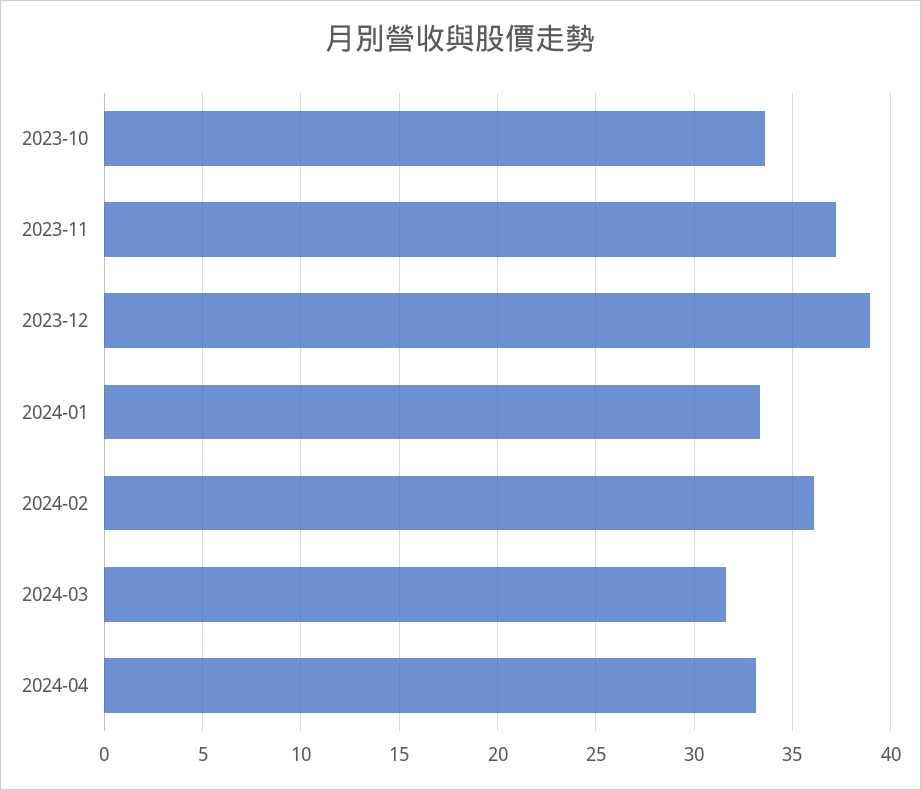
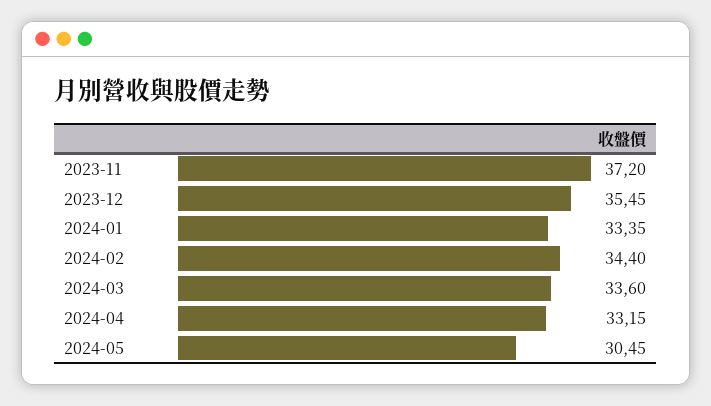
2023-10: 33.5 -> none
2023-12: 39 -> 35.45
2024-02: 36 -> 34.4
2024-03: 31.5 -> 33.6
2024-05: none -> 30.45

